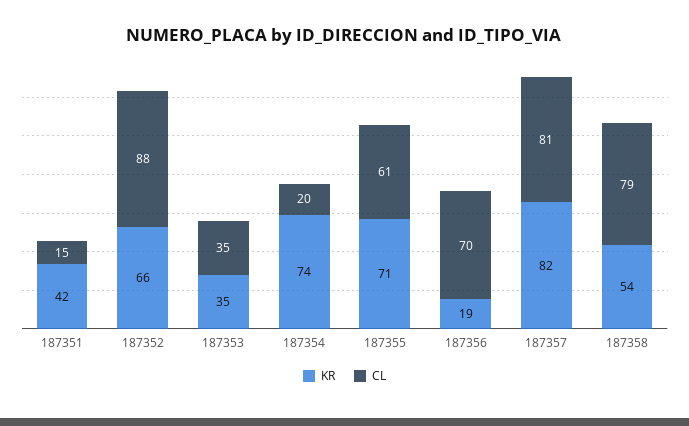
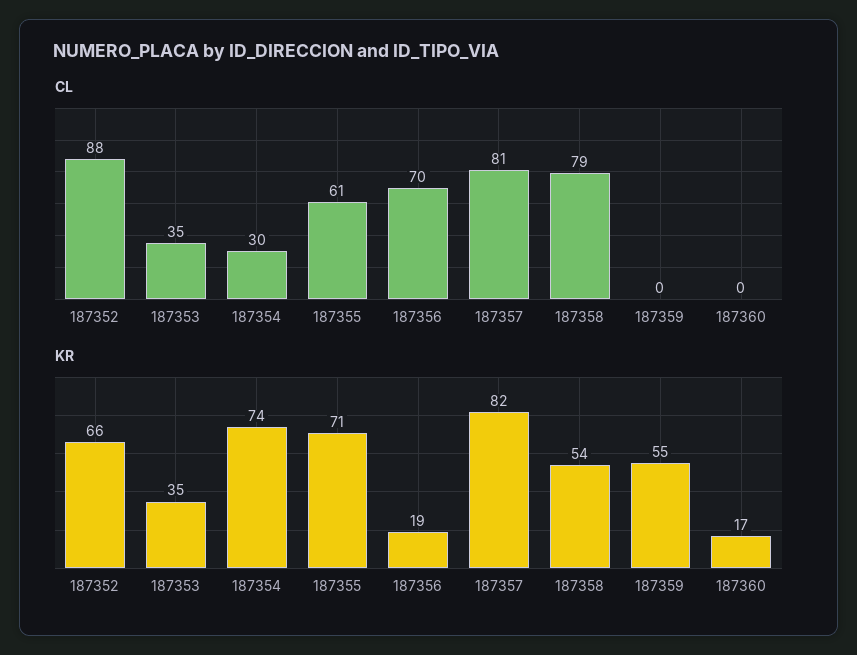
KR, 187351: 42 -> none
CL, 187351: 15 -> none
CL, 187354: 20 -> 30
CL, 187359: none -> 0
CL, 187360: none -> 0
KR, 187359: none -> 55
KR, 187360: none -> 17

